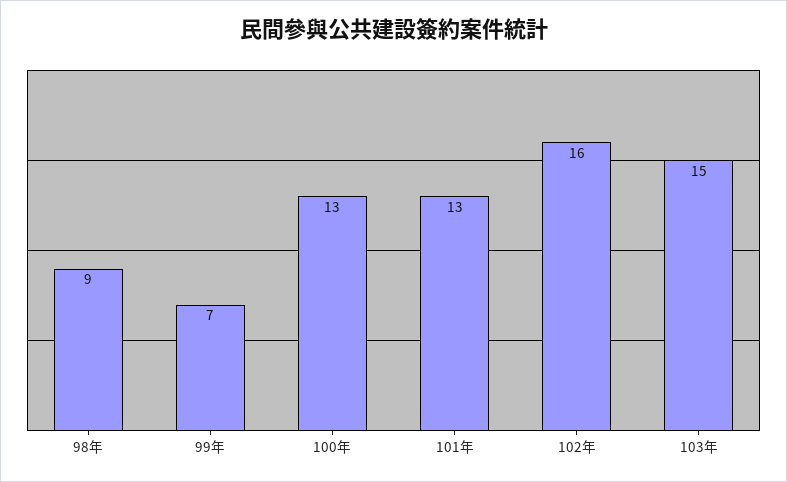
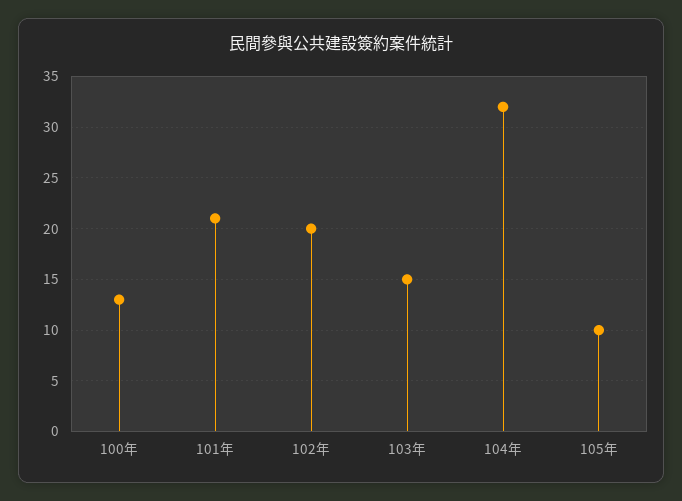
98年: 9 -> none
99年: 7 -> none
101年: 13 -> 21
102年: 16 -> 20
104年: none -> 32
105年: none -> 10

